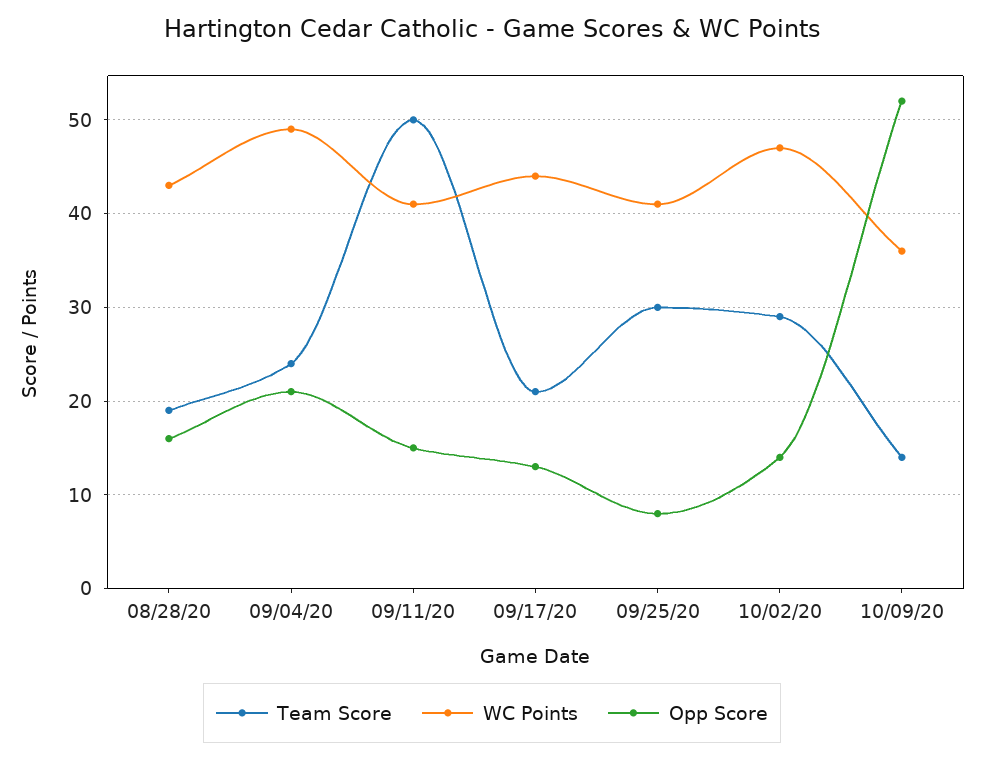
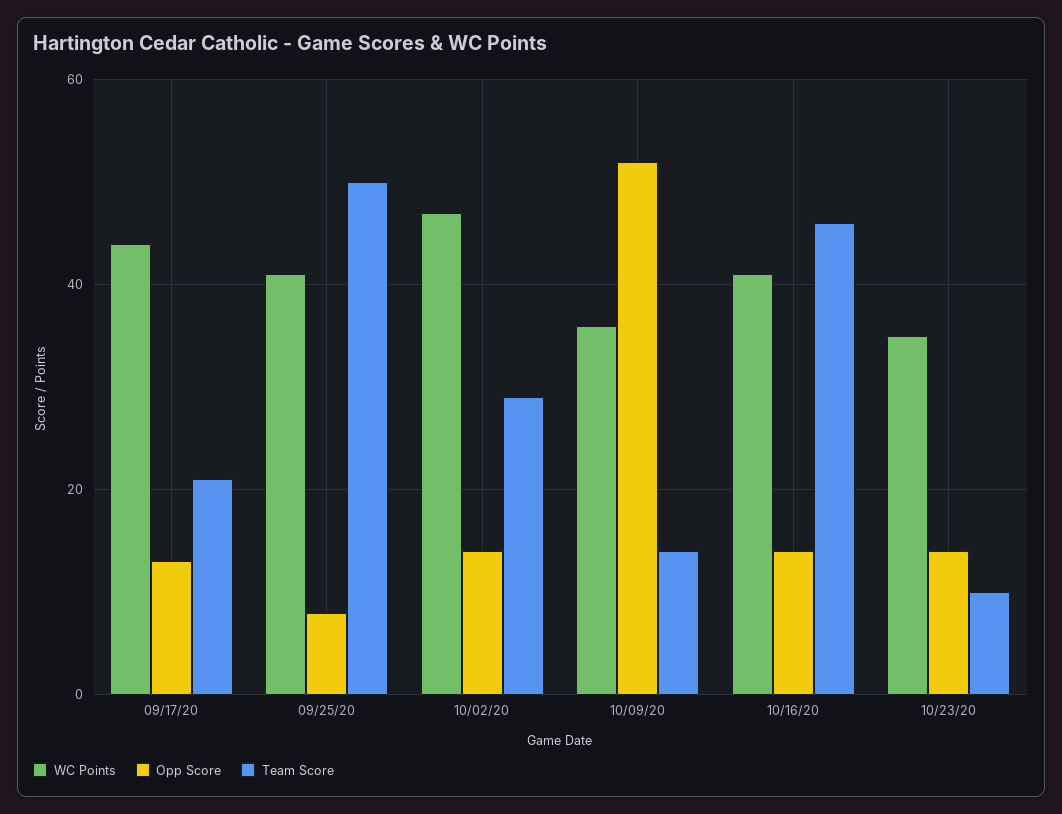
Team Score, 08/28/20: 19 -> none
WC Points, 08/28/20: 43 -> none
Opp Score, 08/28/20: 16 -> none
Team Score, 09/04/20: 24 -> none
WC Points, 09/04/20: 49 -> none
Opp Score, 09/04/20: 21 -> none
Team Score, 09/11/20: 50 -> none
WC Points, 09/11/20: 41 -> none
Opp Score, 09/11/20: 15 -> none
Team Score, 09/25/20: 30 -> 50
WC Points, 10/16/20: none -> 40
Opp Score, 10/16/20: none -> 15
Team Score, 10/16/20: none -> 45
WC Points, 10/23/20: none -> 35
Opp Score, 10/23/20: none -> 15
Team Score, 10/23/20: none -> 10

